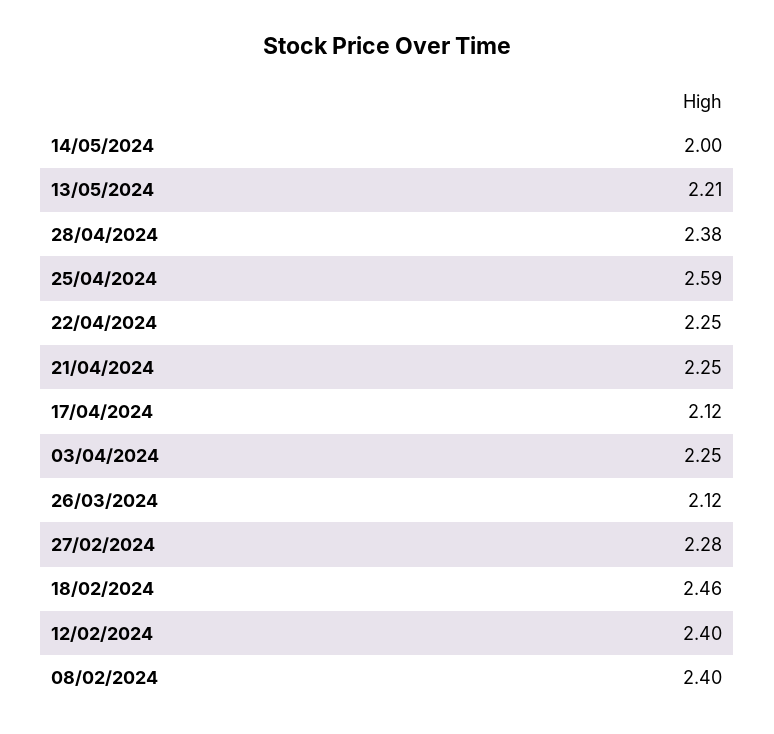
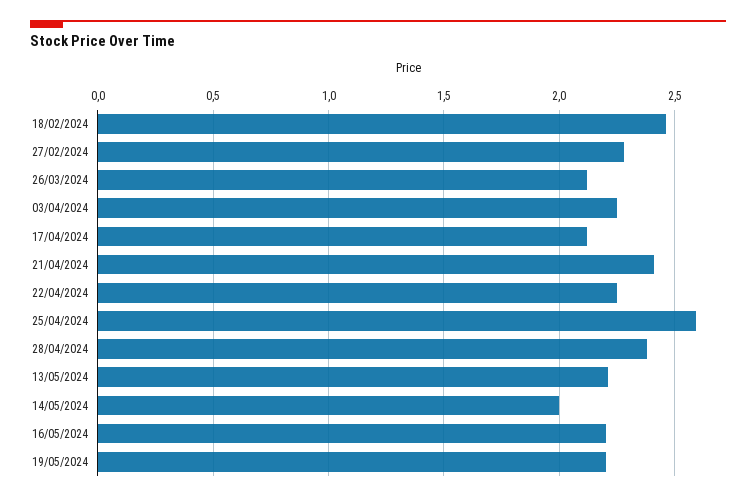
21/04/2024: 2.25 -> 2.4
12/02/2024: 2.4 -> none
08/02/2024: 2.4 -> none
16/05/2024: none -> 2.2
19/05/2024: none -> 2.2

